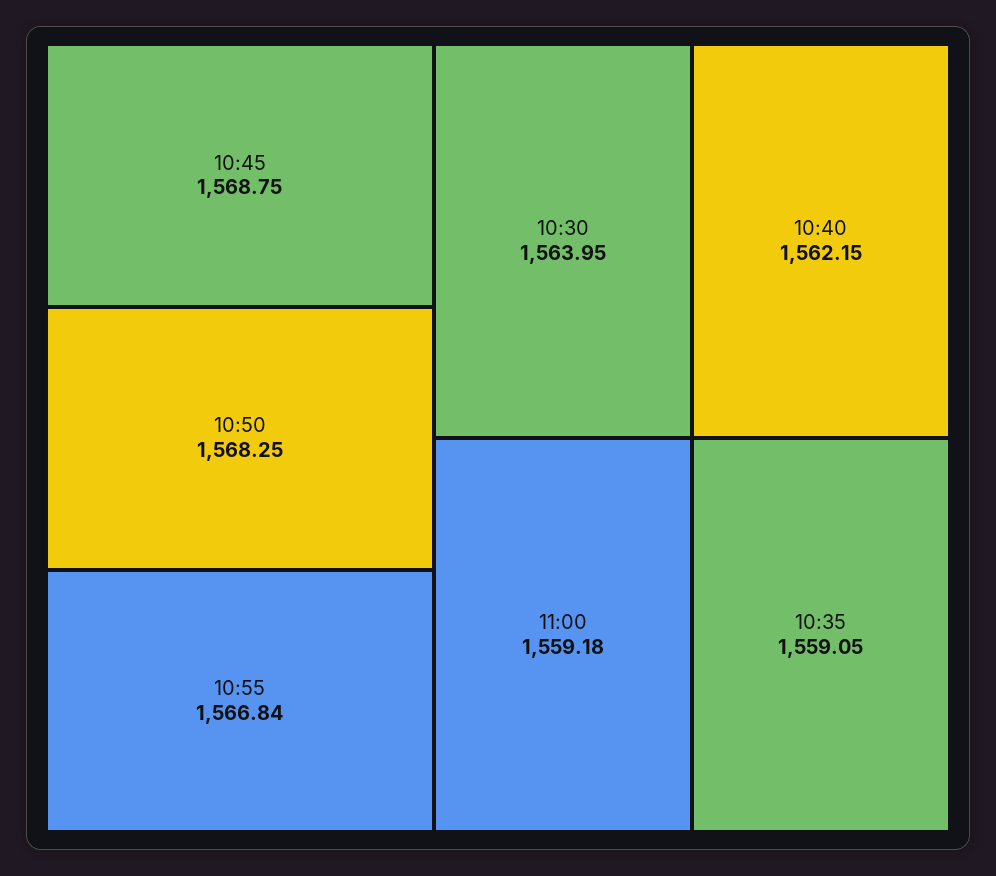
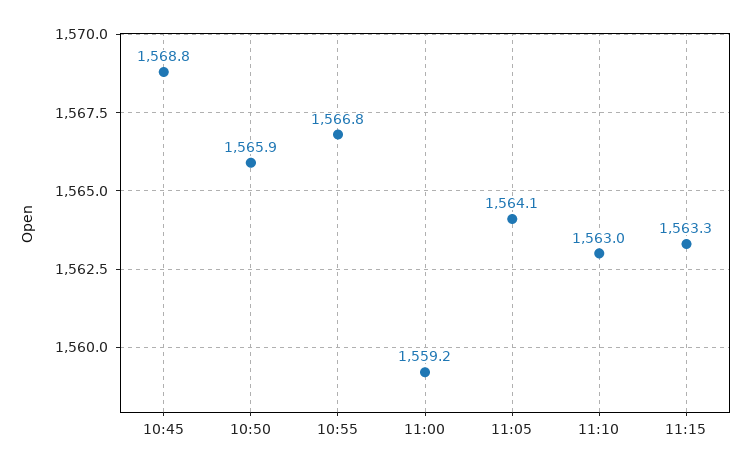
10:50: 1568.25 -> 1565.9
10:30: 1563.95 -> none
10:40: 1562.15 -> none
10:35: 1559.05 -> none
11:05: none -> 1564.1
11:10: none -> 1563
11:15: none -> 1563.3

